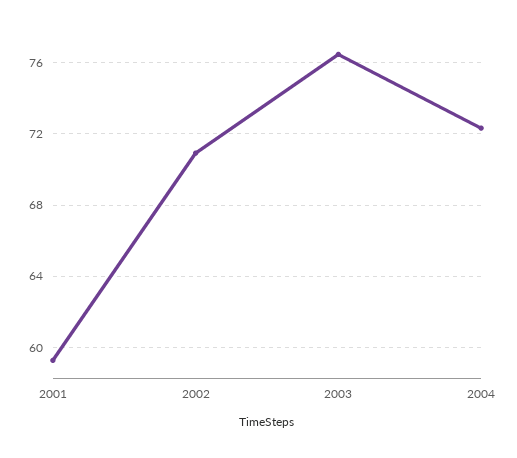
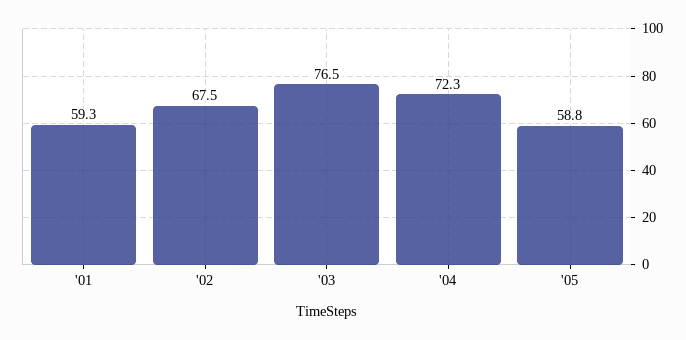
2002: 71 -> 67.5
'05: none -> 58.8

